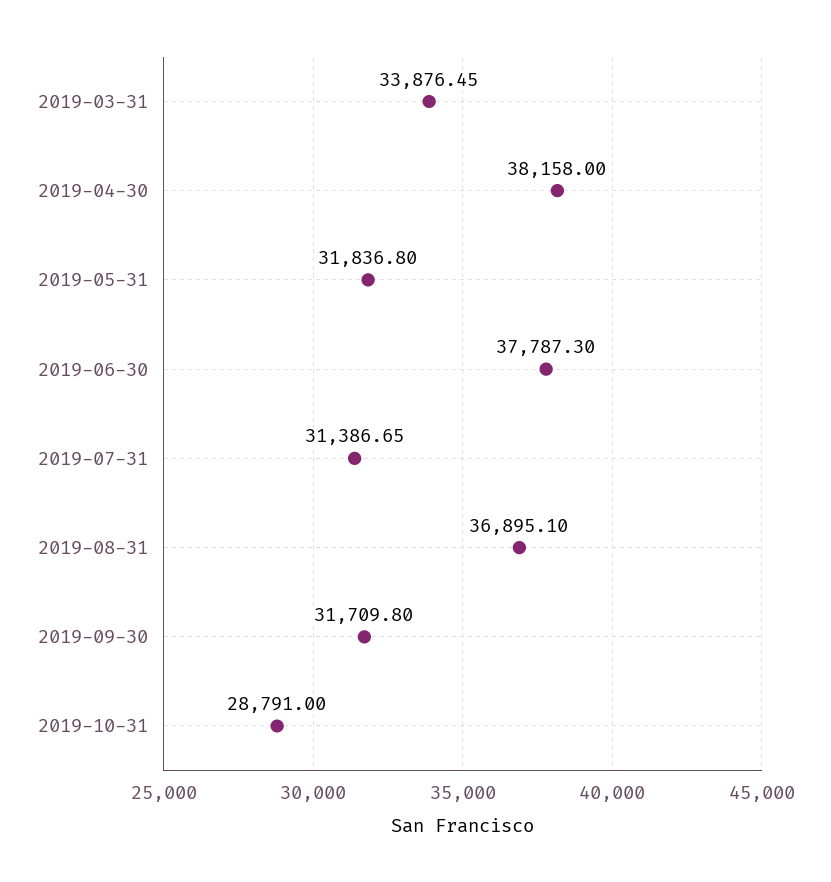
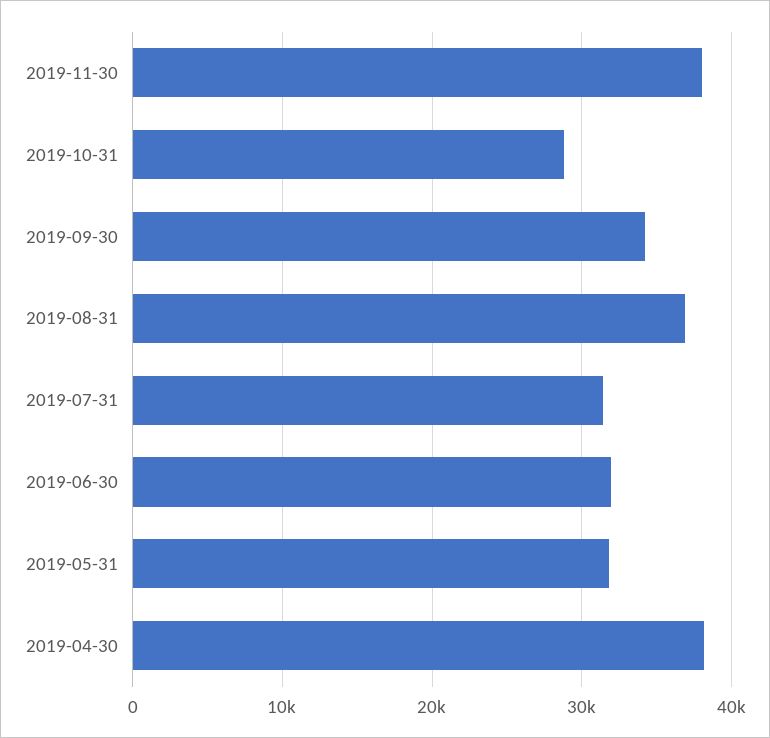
2019-03-31: 33876.45 -> none
2019-06-30: 37787.3 -> 32000
2019-09-30: 31709.8 -> 34000
2019-11-30: none -> 38000

